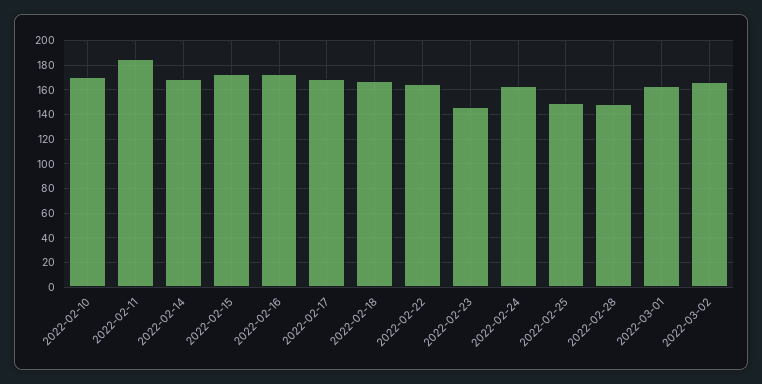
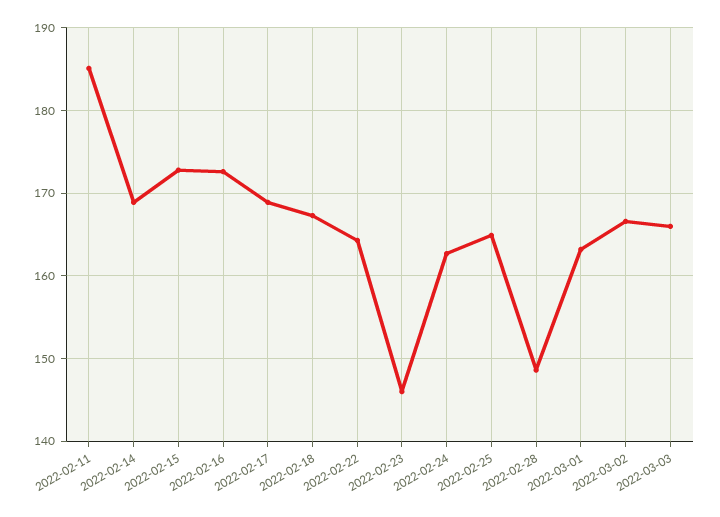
2022-02-10: 170 -> none
2022-02-25: 150 -> 165
2022-03-03: none -> 166

